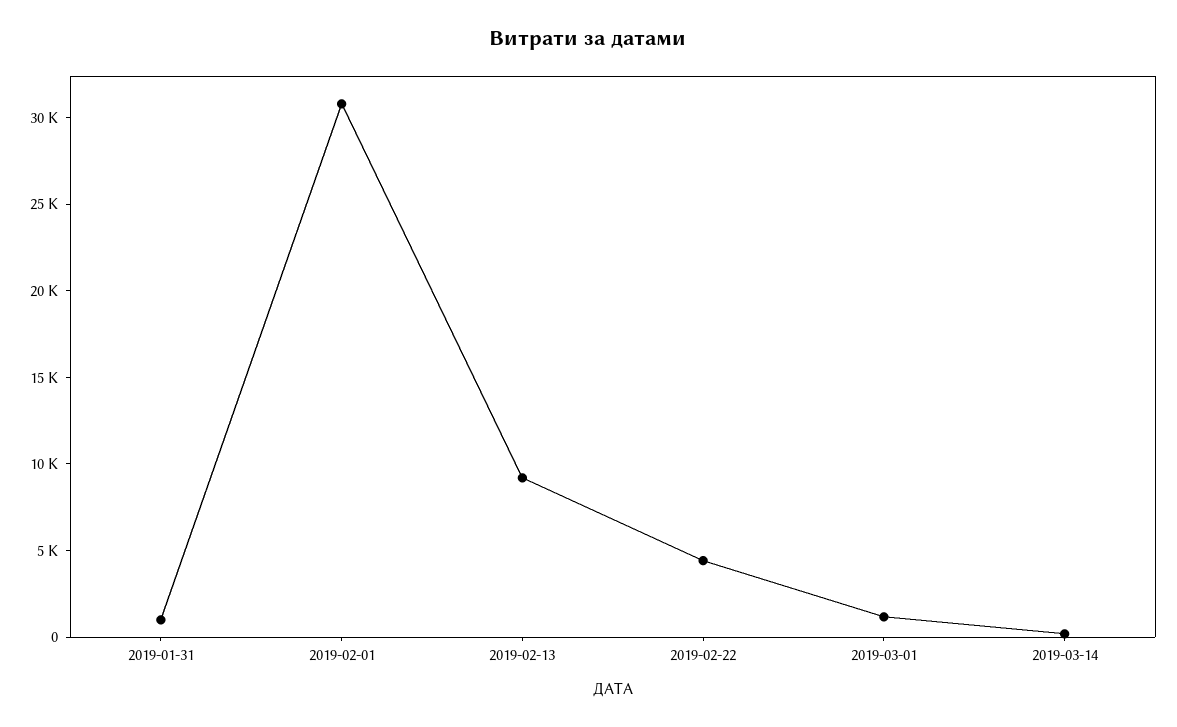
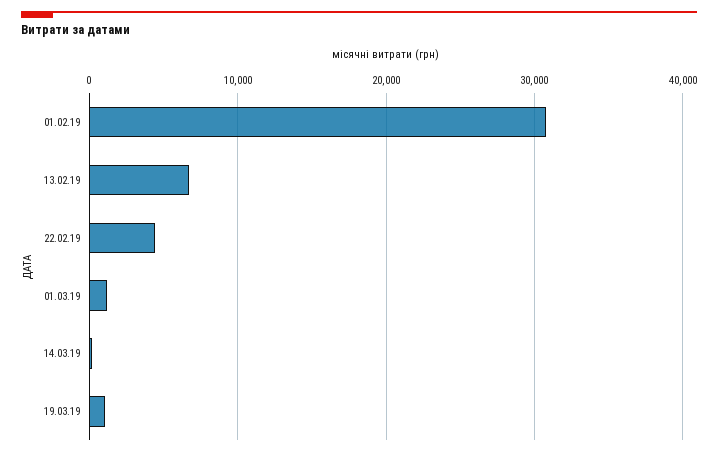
2019-01-31: 1000 -> none
2019-02-13: 9000 -> 7000
19.03.19: none -> 1000

